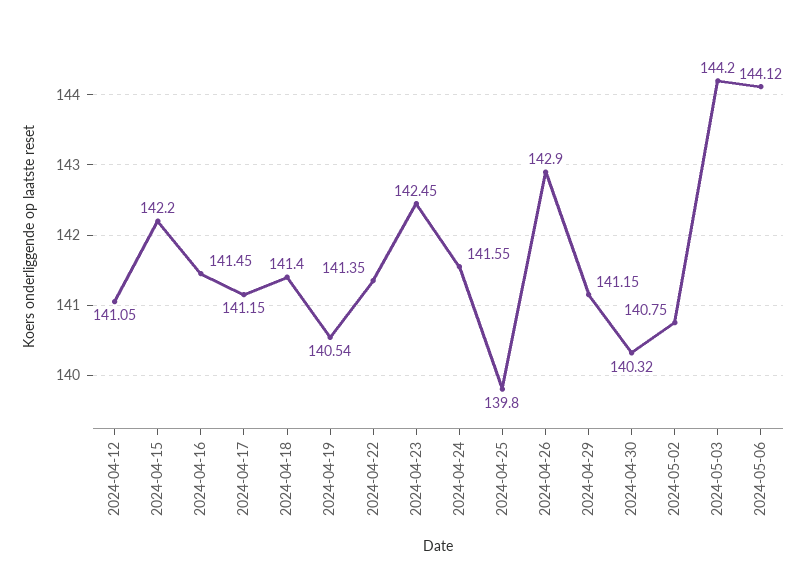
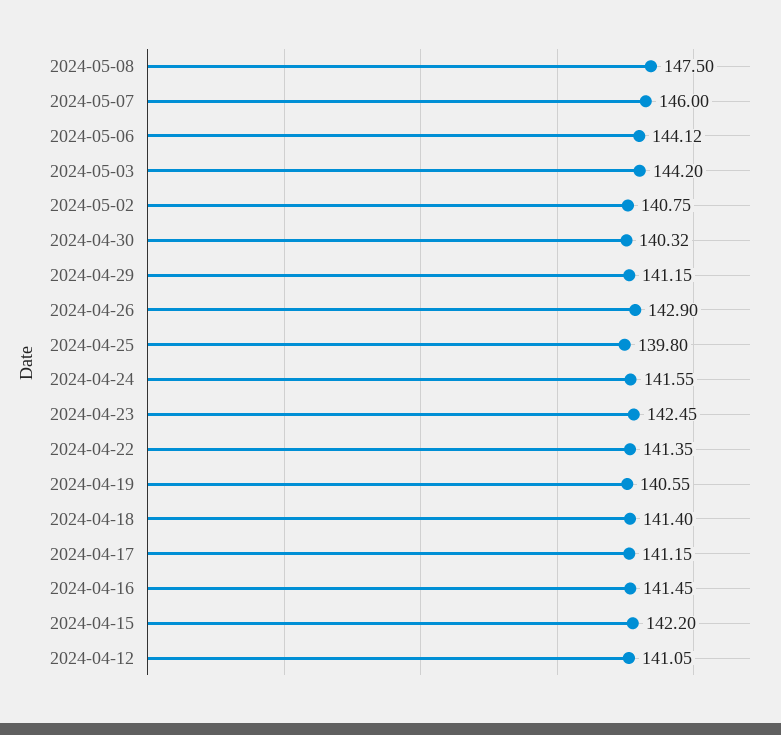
2024-04-19: 140.54 -> 140.55
2024-05-08: none -> 147.5
2024-05-07: none -> 146

